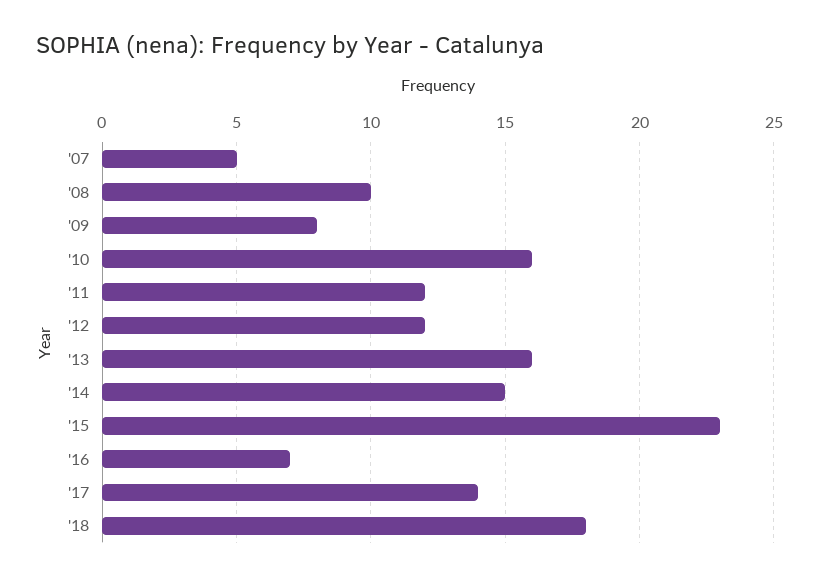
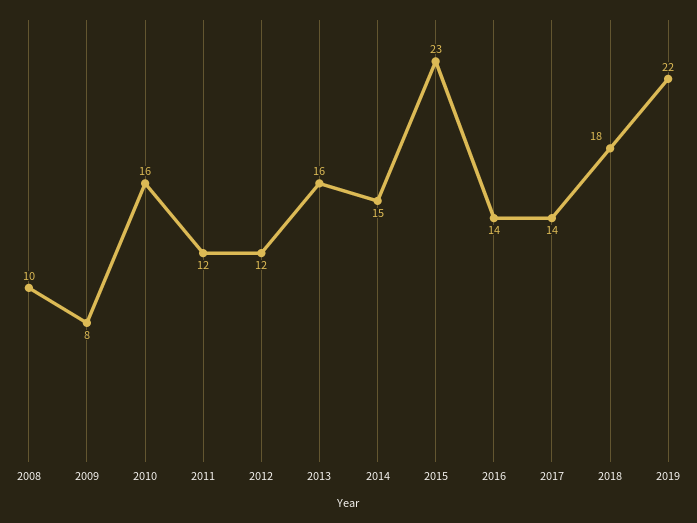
'07: 5 -> none
'16: 7 -> 14
2019: none -> 22

